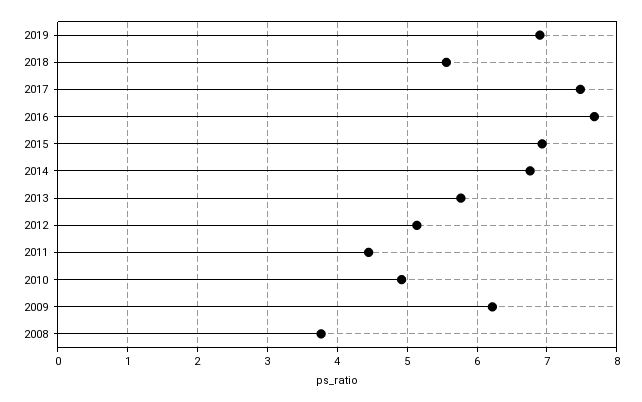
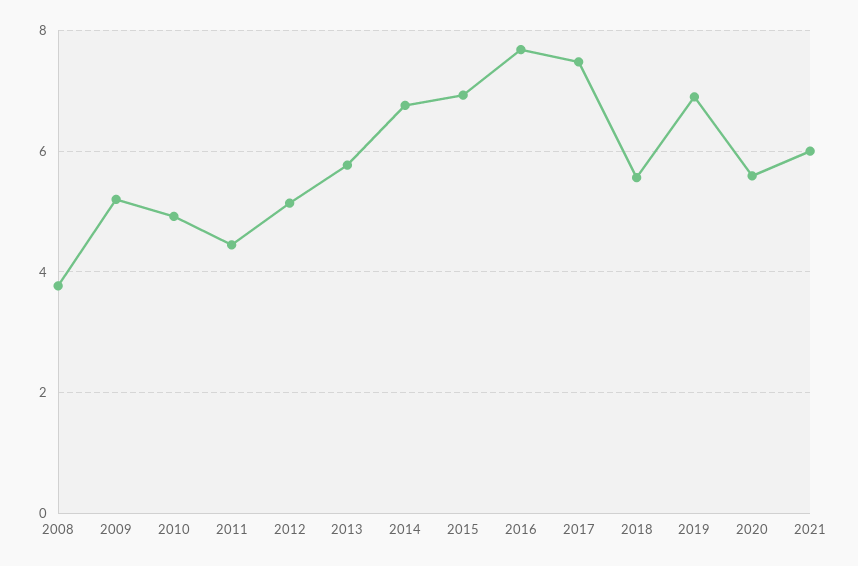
2009: 6.2 -> 5.2
2020: none -> 5.6
2021: none -> 6

